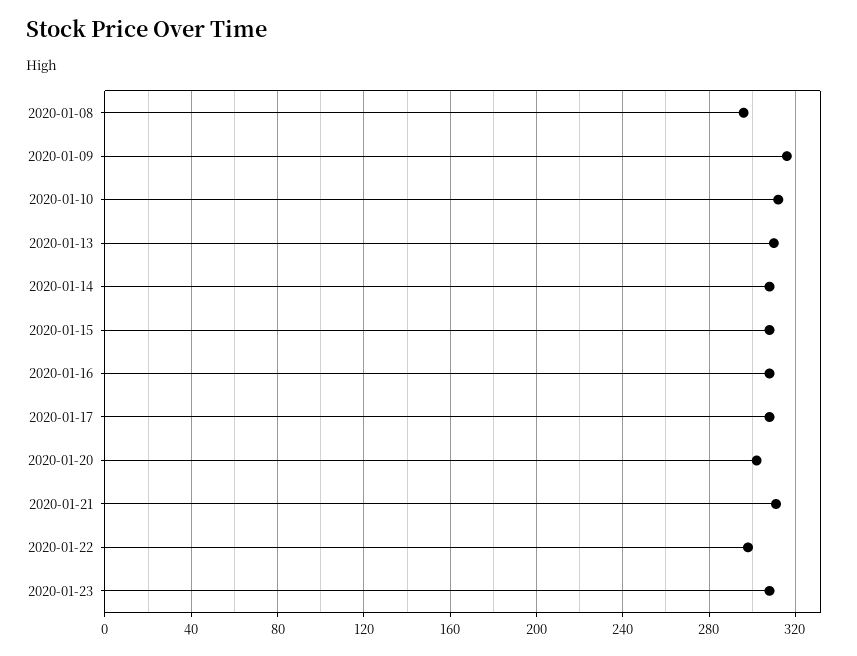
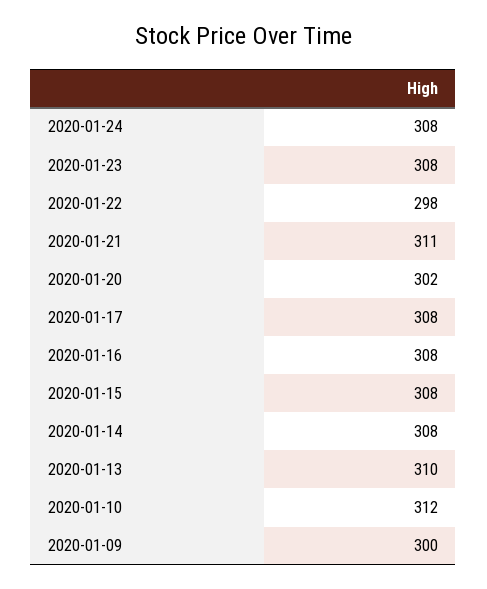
2020-01-08: 295 -> none
2020-01-09: 315 -> 300
2020-01-24: none -> 308

